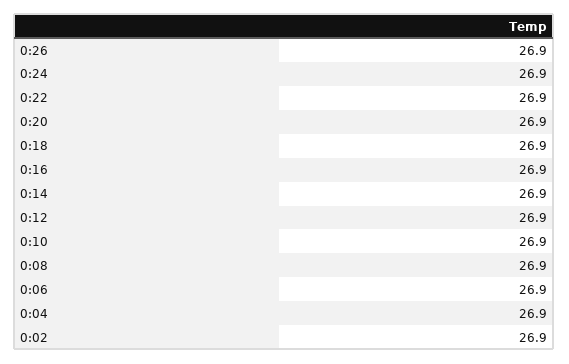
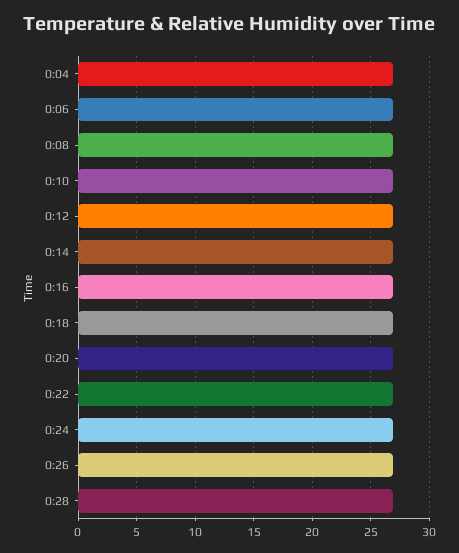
0:02: 26.9 -> none
0:28: none -> 27

